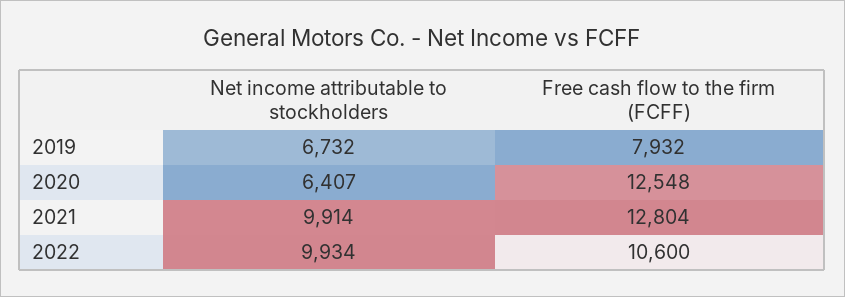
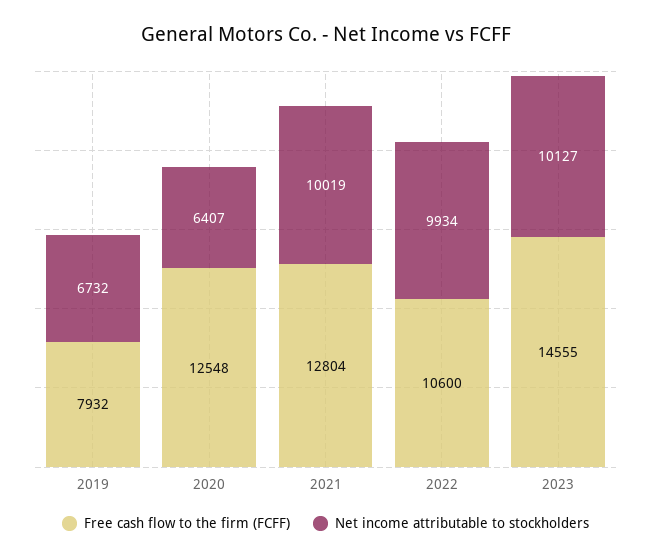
Net income attributable to stockholders, 2021: 9914 -> 10019
Free cash flow to the firm (FCFF), 2023: none -> 14555
Net income attributable to stockholders, 2023: none -> 10127

